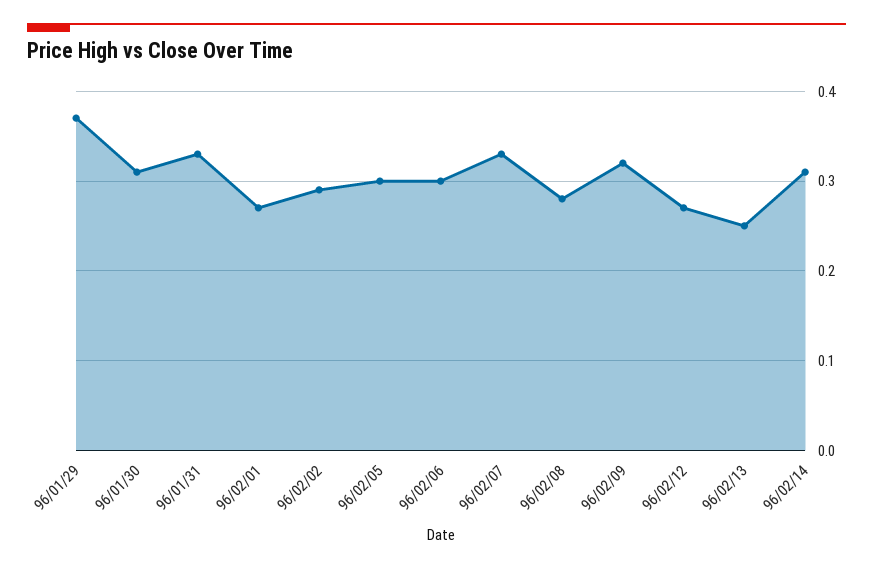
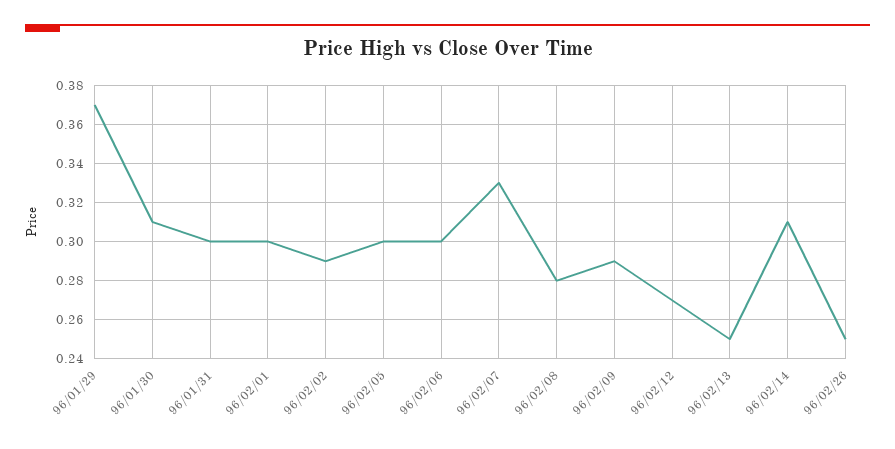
96/01/31: 0.33 -> 0.3
96/02/01: 0.27 -> 0.3
96/02/09: 0.32 -> 0.29
96/02/26: none -> 0.25

